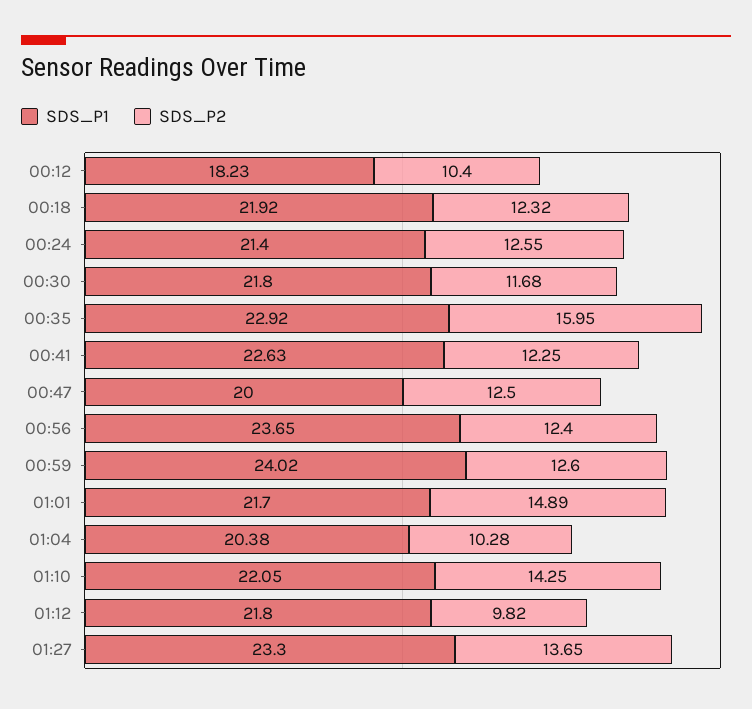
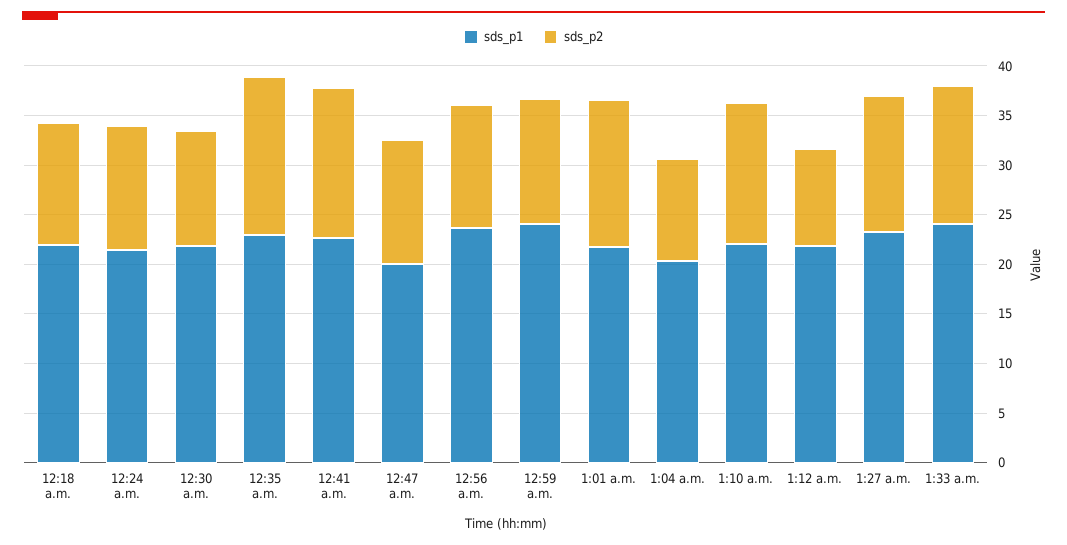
SDS_P1, 00:12: 18.23 -> none
SDS_P2, 00:12: 10.4 -> none
SDS_P2, 00:41: 12.25 -> 15
SDS_P1, 1:33 a.m.: none -> 24
SDS_P2, 1:33 a.m.: none -> 14

